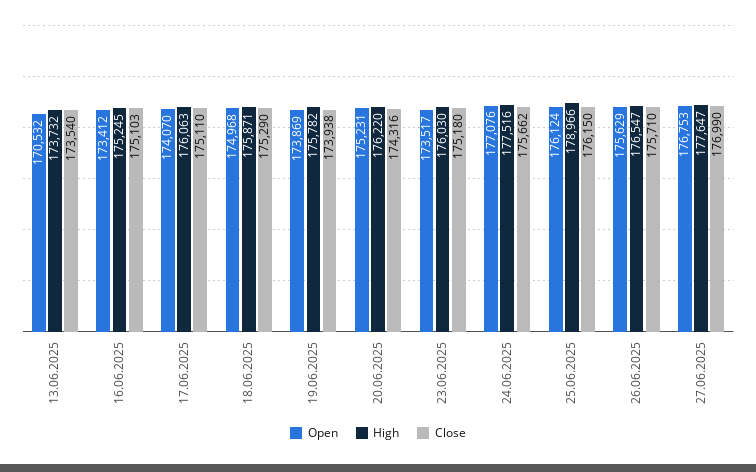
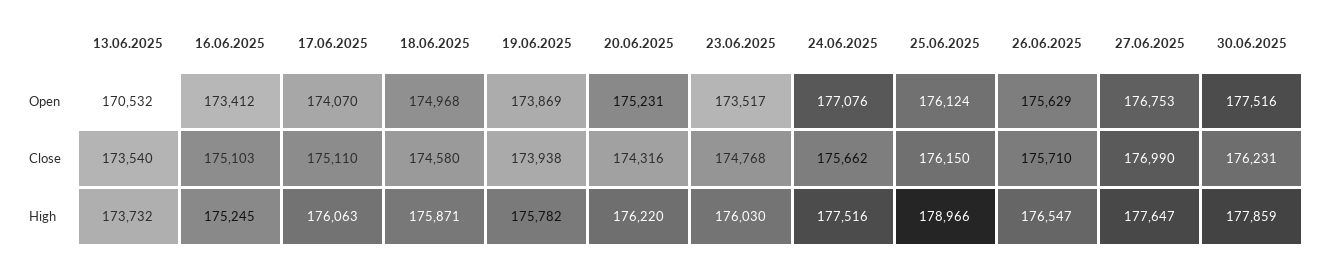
Close, 18.06.2025: 175290 -> 174580
Close, 23.06.2025: 175180 -> 174768
Open, 30.06.2025: none -> 177516
Close, 30.06.2025: none -> 176231
High, 30.06.2025: none -> 177859

